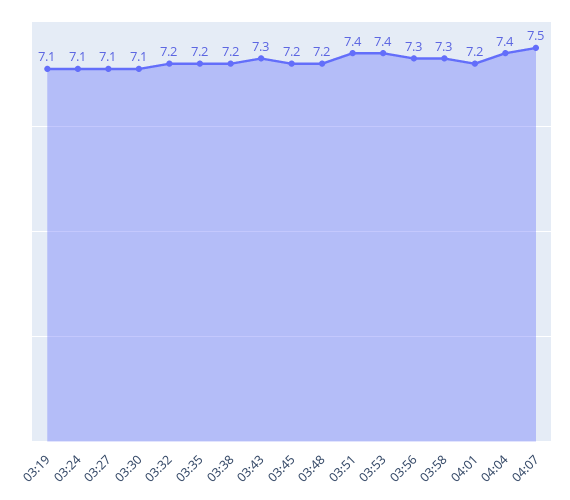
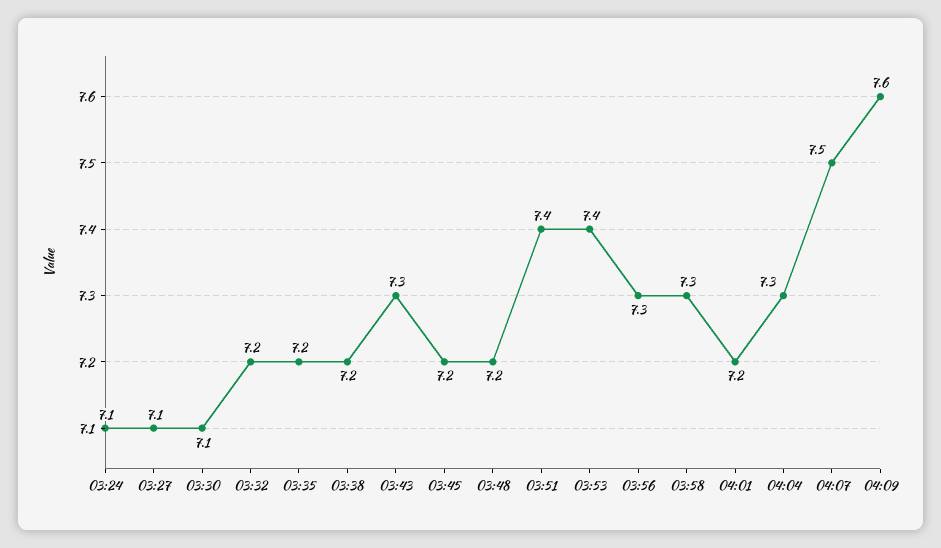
03:19: 7.1 -> none
04:04: 7.4 -> 7.3
04:09: none -> 7.6

